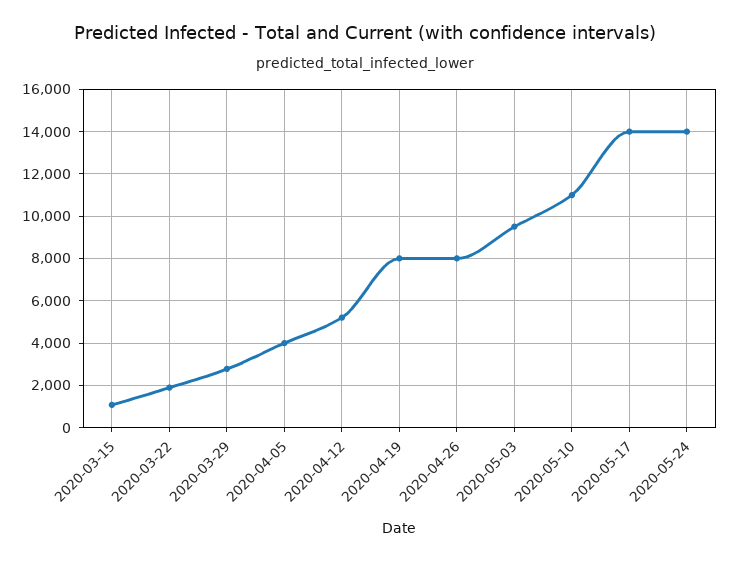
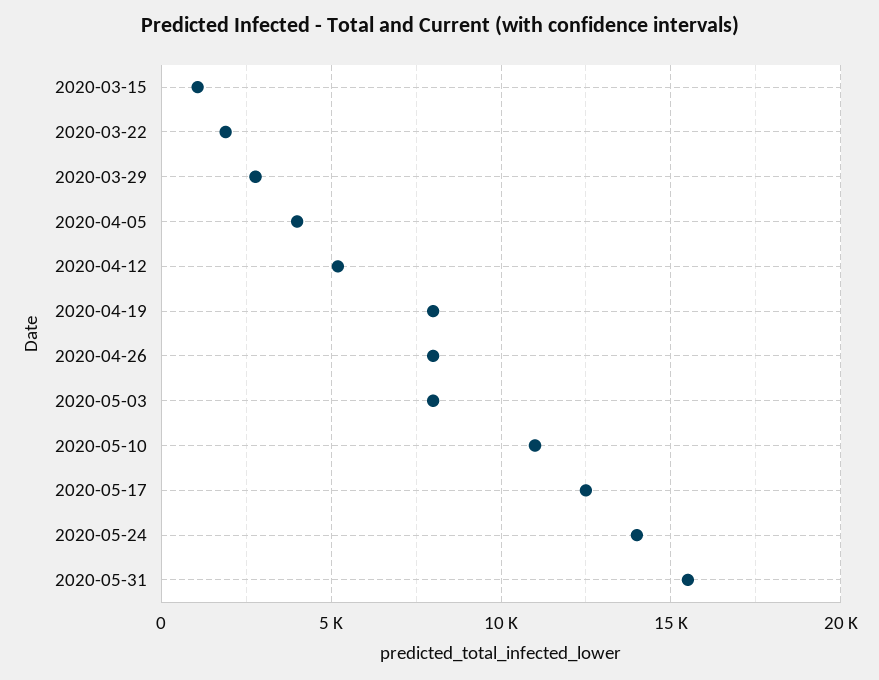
2020-05-03: 9500 -> 8000
2020-05-17: 14000 -> 12500
2020-05-31: none -> 15500

